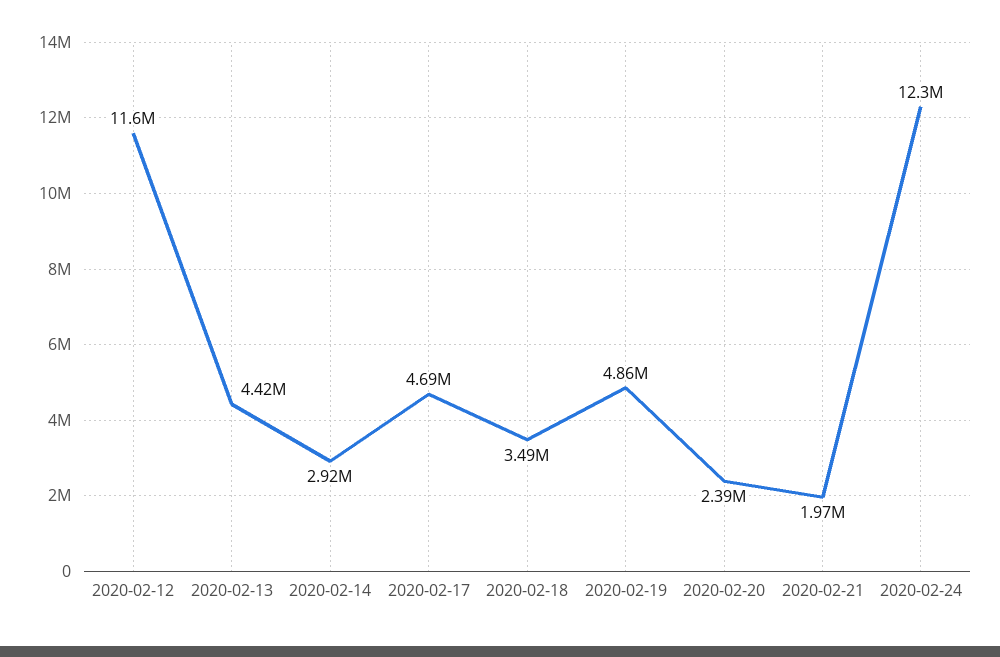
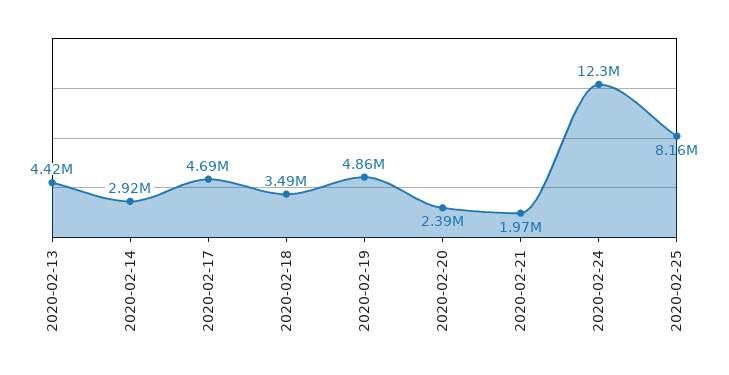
2020-02-12: 11600000 -> none
2020-02-25: none -> 8160000

